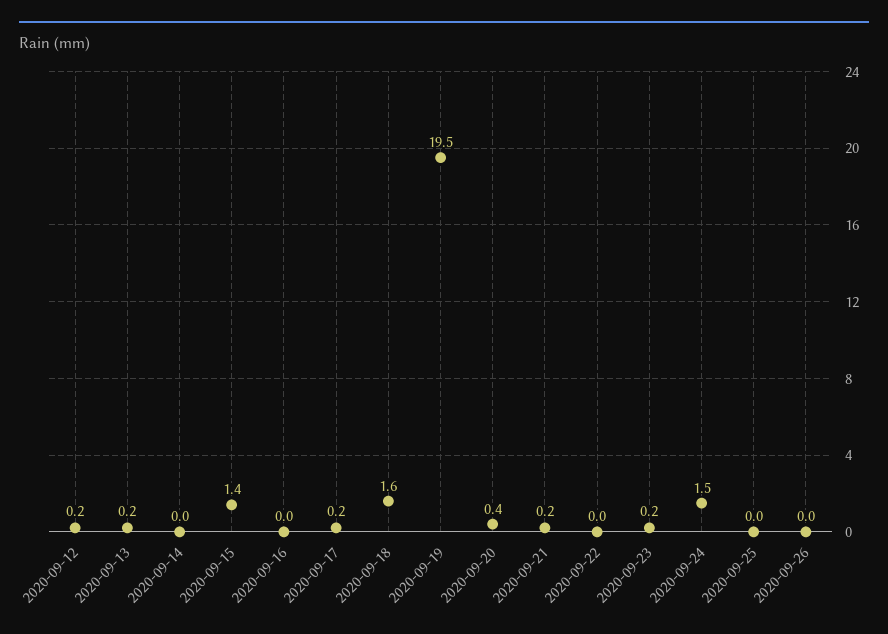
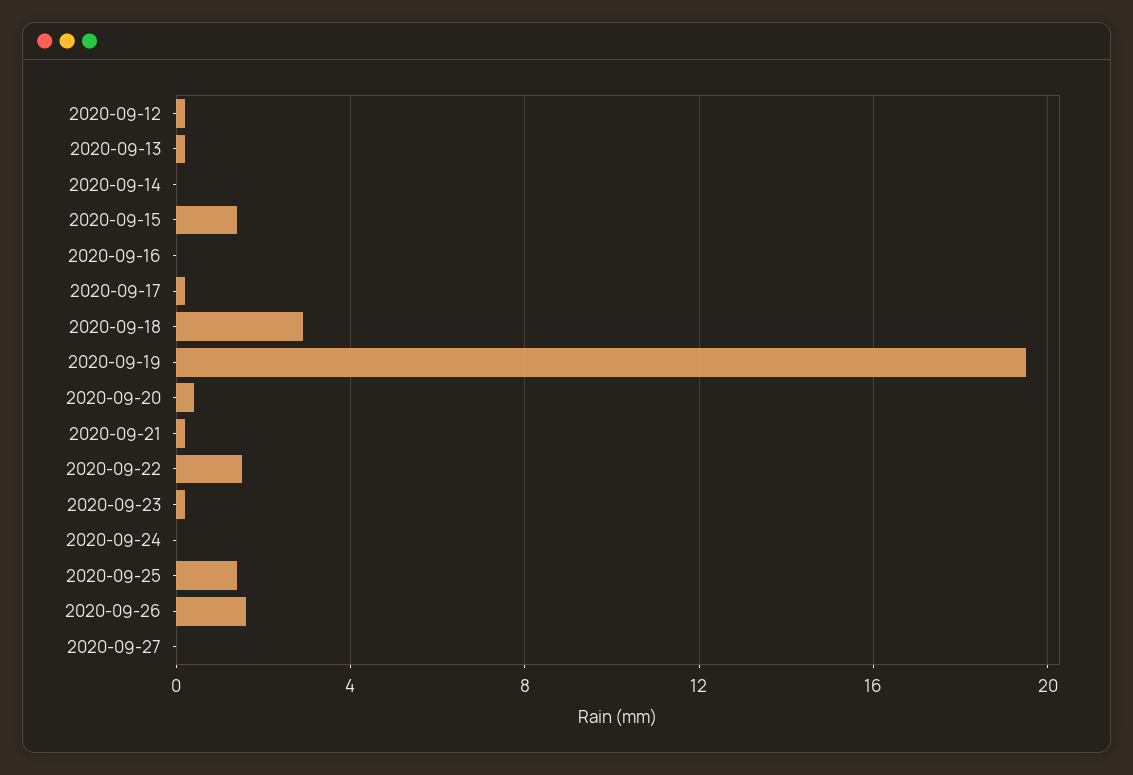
2020-09-18: 1.6 -> 3
2020-09-22: 0 -> 1.5
2020-09-24: 1.5 -> 0
2020-09-25: 0 -> 1.5
2020-09-26: 0 -> 1.5
2020-09-27: none -> 0

